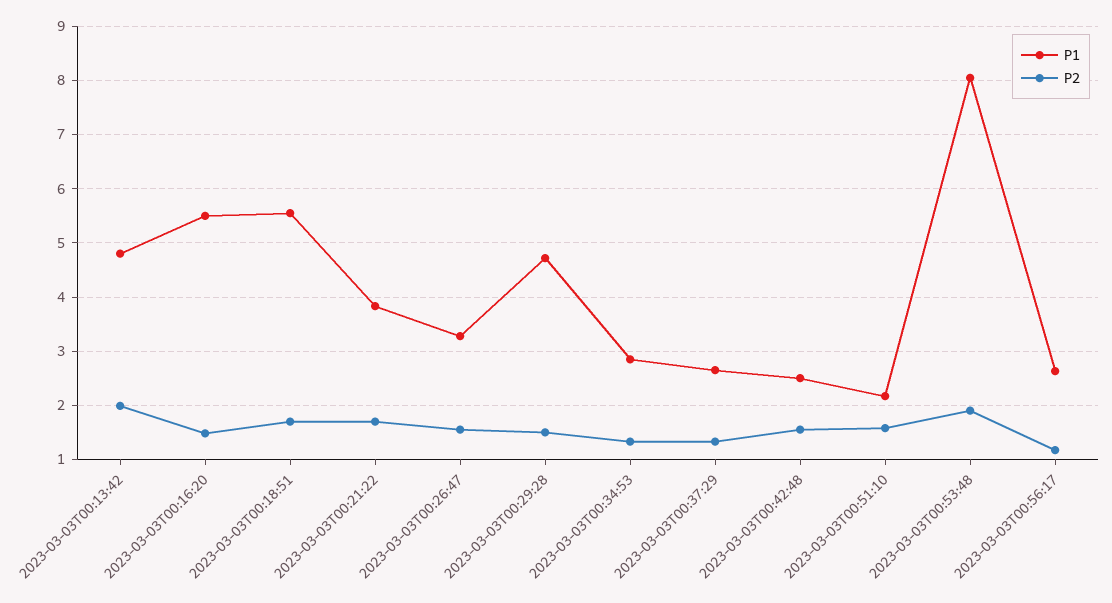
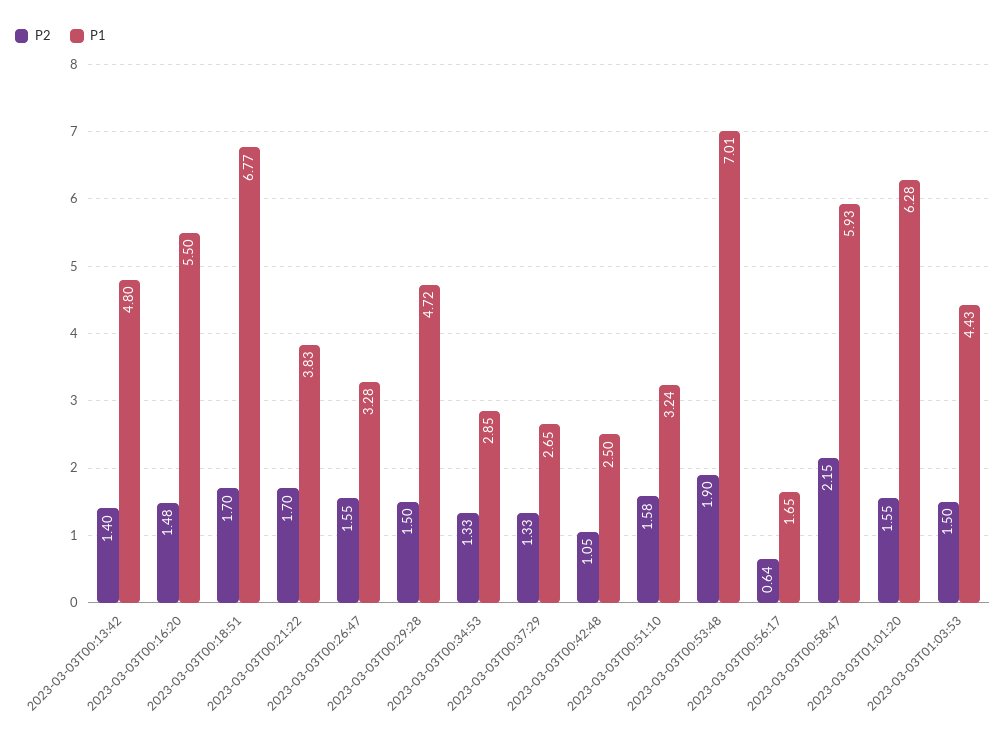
P2, 2023-03-03T00:13:42: 2 -> 1.4
P1, 2023-03-03T00:18:51: 5.6 -> 6.77
P2, 2023-03-03T00:42:48: 1.6 -> 1.05
P1, 2023-03-03T00:51:10: 2.2 -> 3.24
P1, 2023-03-03T00:53:48: 8 -> 7.01
P1, 2023-03-03T00:56:17: 2.6 -> 1.65
P2, 2023-03-03T00:56:17: 1.2 -> 0.64
P2, 2023-03-03T00:58:47: none -> 2.15
P1, 2023-03-03T00:58:47: none -> 5.93
P2, 2023-03-03T01:01:20: none -> 1.55
P1, 2023-03-03T01:01:20: none -> 6.28
P2, 2023-03-03T01:03:53: none -> 1.5
P1, 2023-03-03T01:03:53: none -> 4.43

